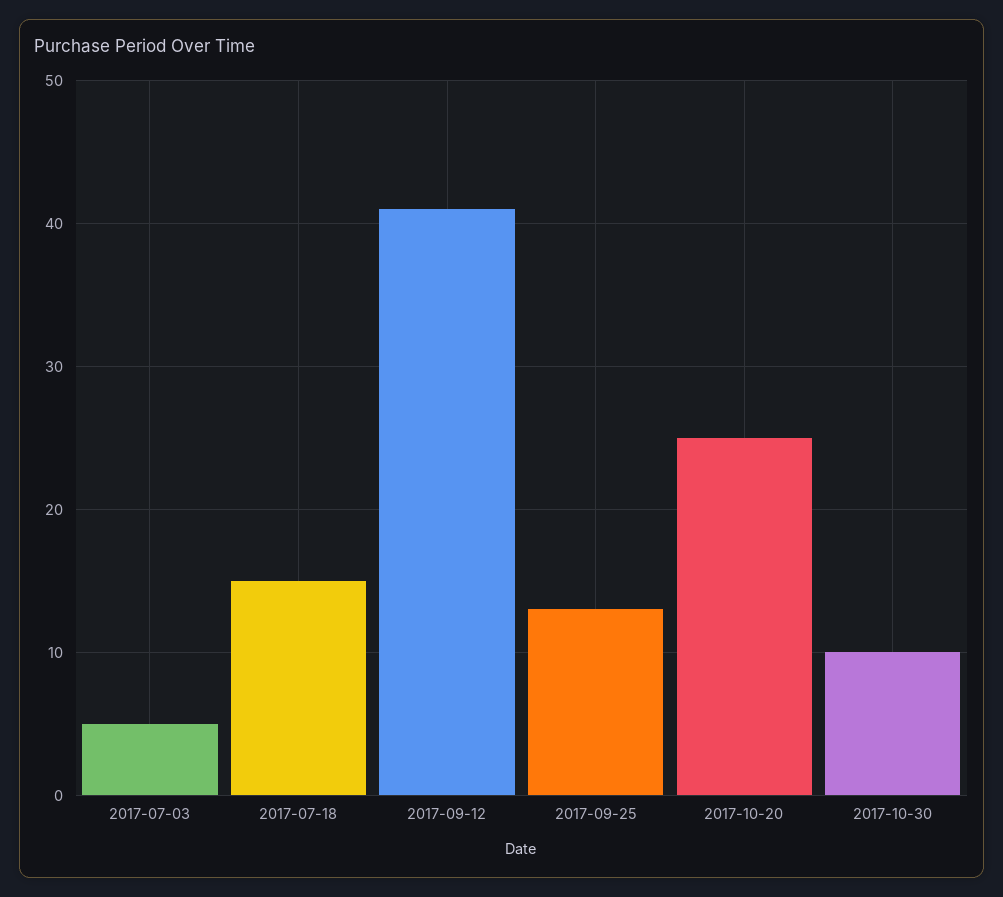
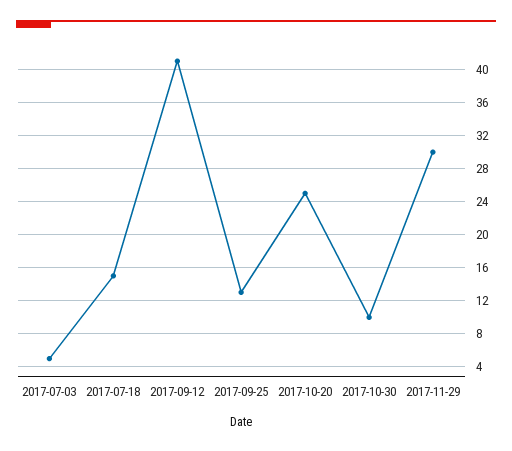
2017-11-29: none -> 30

